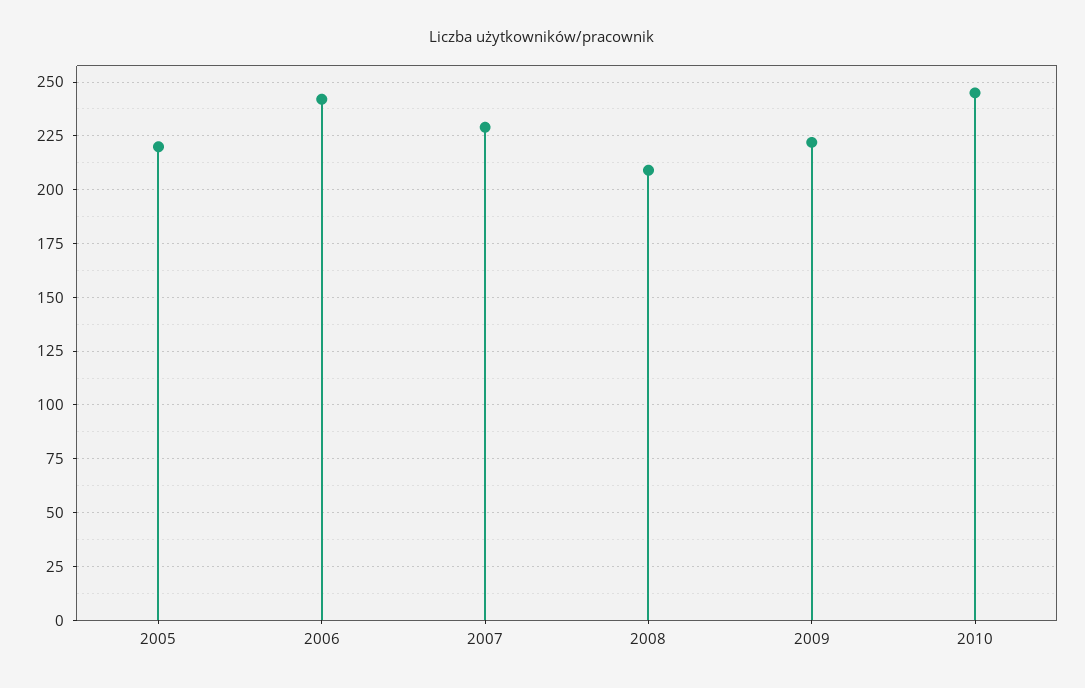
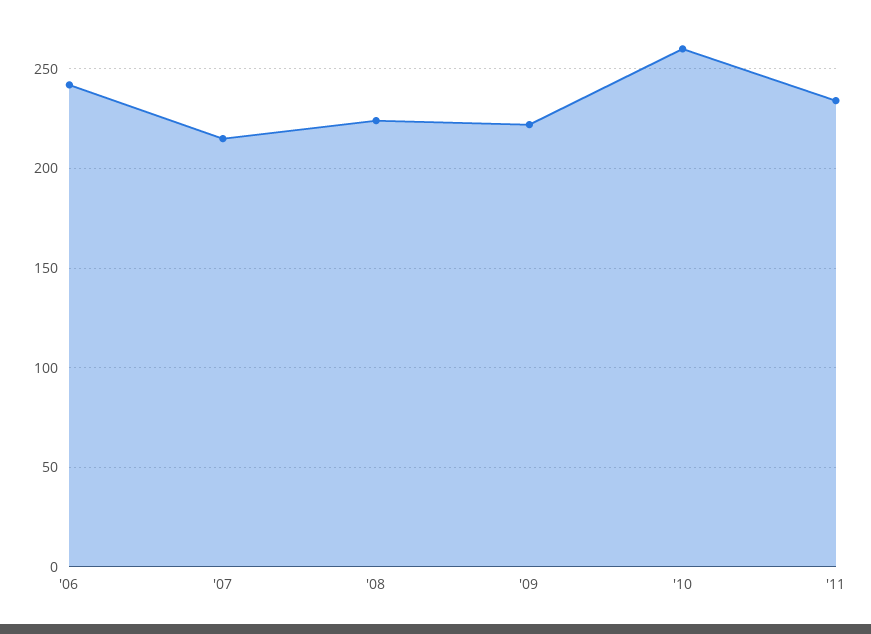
2005: 220 -> none
2007: 230 -> 215
2008: 210 -> 225
2010: 245 -> 260
'11: none -> 235

